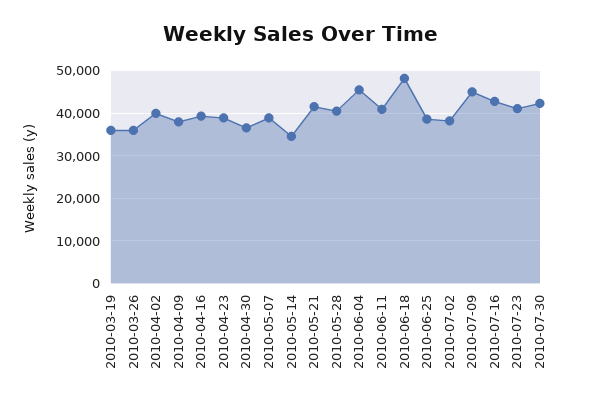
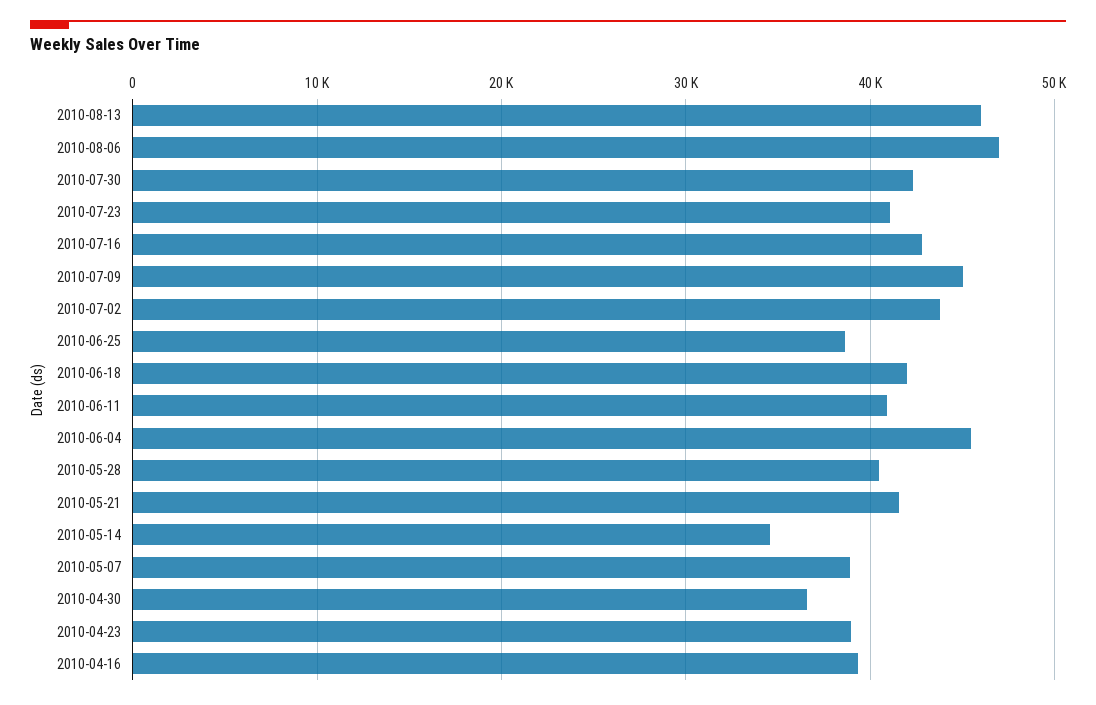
2010-03-19: 36000 -> none
2010-03-26: 36000 -> none
2010-04-02: 40000 -> none
2010-04-09: 38000 -> none
2010-06-18: 48000 -> 42000
2010-07-02: 38000 -> 44000
2010-08-13: none -> 46000
2010-08-06: none -> 47000

